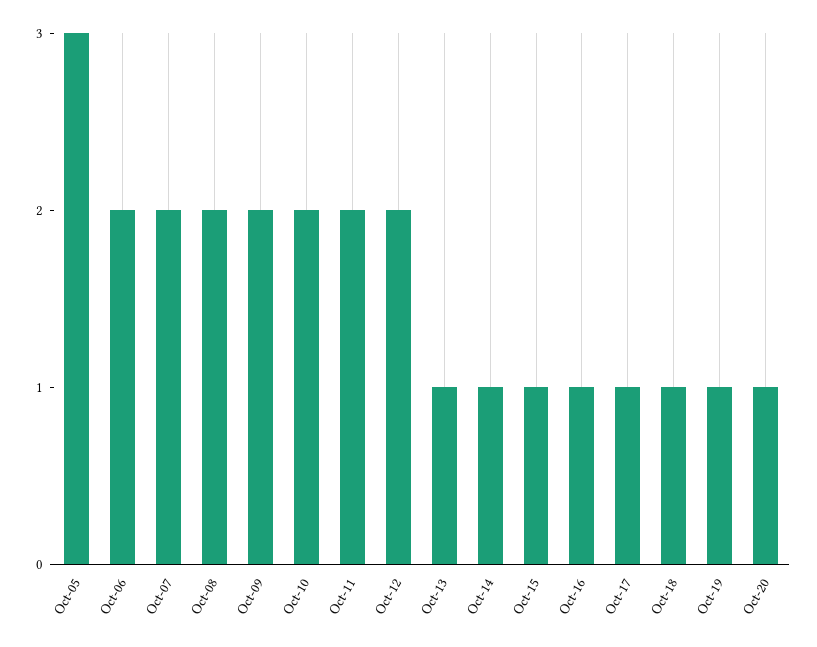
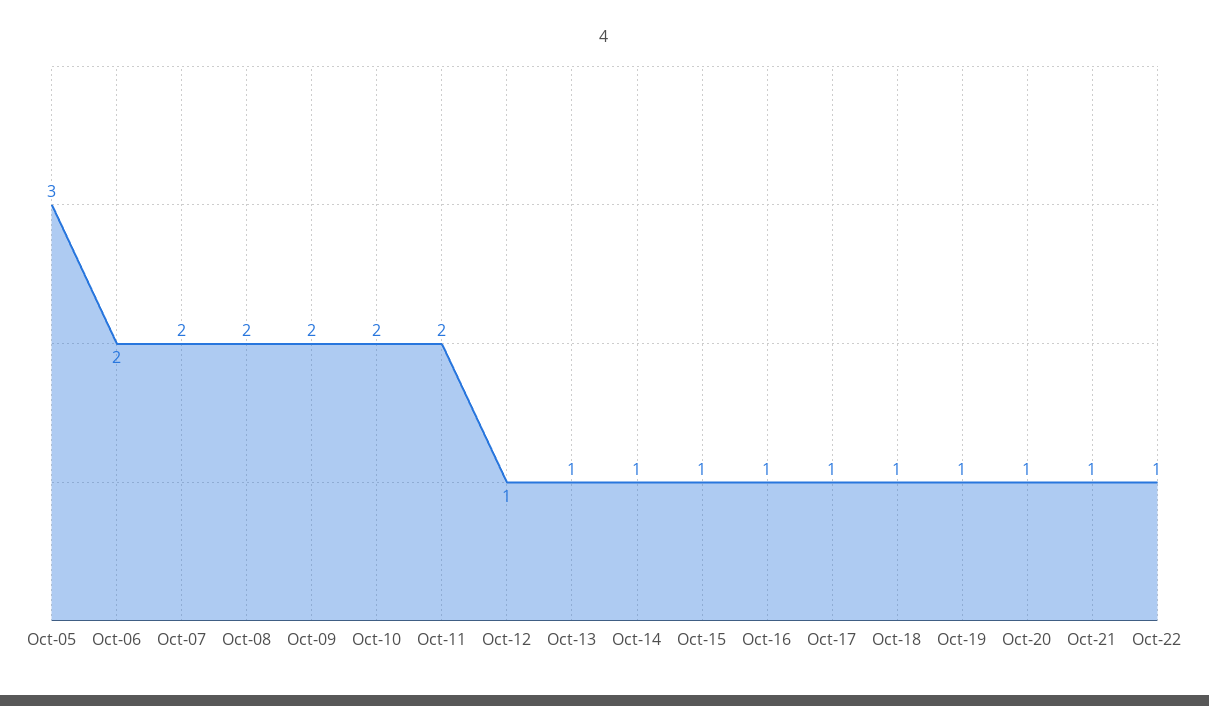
Oct-12: 2 -> 1
Oct-21: none -> 1
Oct-22: none -> 1

